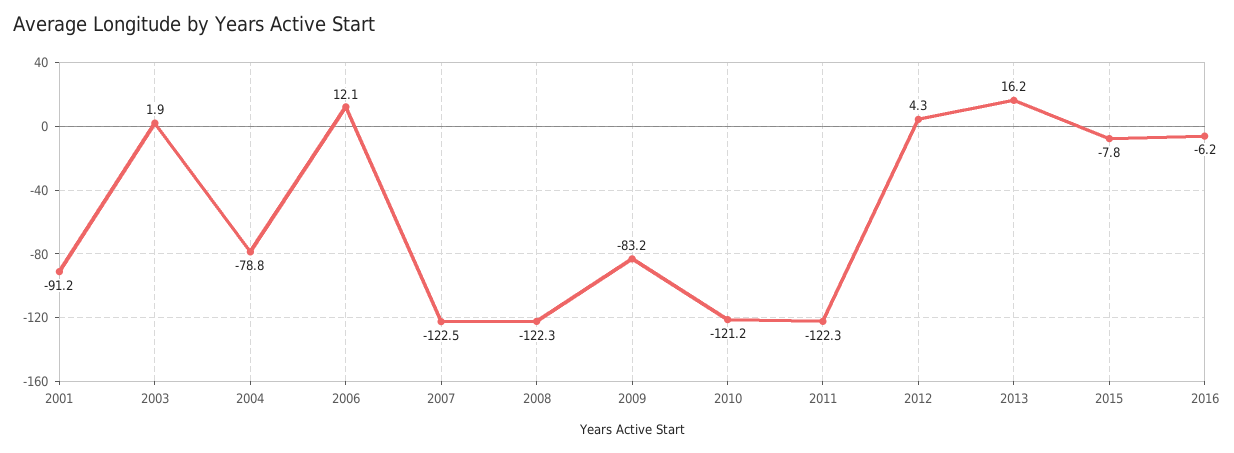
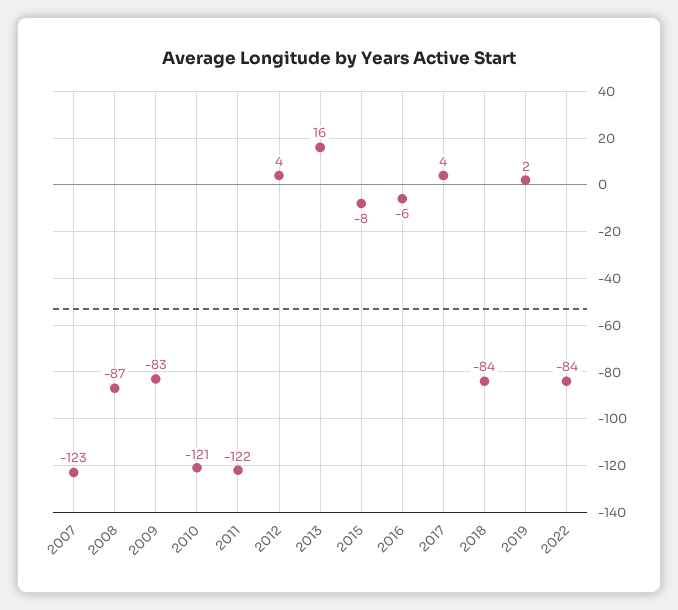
2001: -91.2 -> none
2003: 1.9 -> none
2004: -78.8 -> none
2006: 12.1 -> none
2008: -122.3 -> -87
2017: none -> 4
2018: none -> -84
2019: none -> 2
2022: none -> -84

